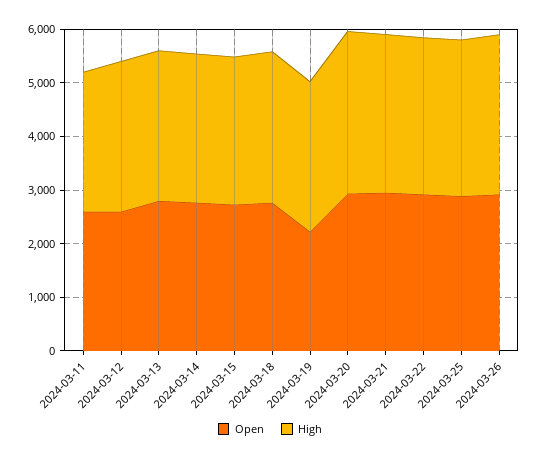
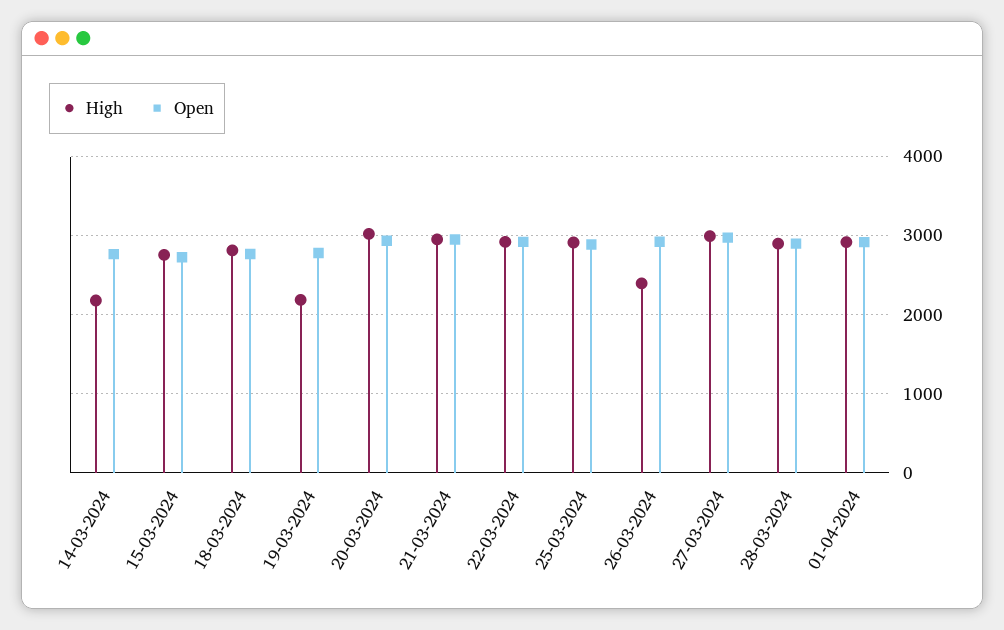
Open, 2024-03-11: 2600 -> none
High, 2024-03-11: 2600 -> none
Open, 2024-03-12: 2600 -> none
High, 2024-03-12: 2800 -> none
Open, 2024-03-13: 2800 -> none
High, 2024-03-13: 2800 -> none
High, 2024-03-14: 2800 -> 2200
Open, 2024-03-19: 2200 -> 2800
High, 2024-03-19: 2800 -> 2200
High, 2024-03-26: 3000 -> 2400
High, 27-03-2024: none -> 3000
Open, 27-03-2024: none -> 3000
High, 28-03-2024: none -> 2900
Open, 28-03-2024: none -> 2900
High, 01-04-2024: none -> 2900
Open, 01-04-2024: none -> 2900

